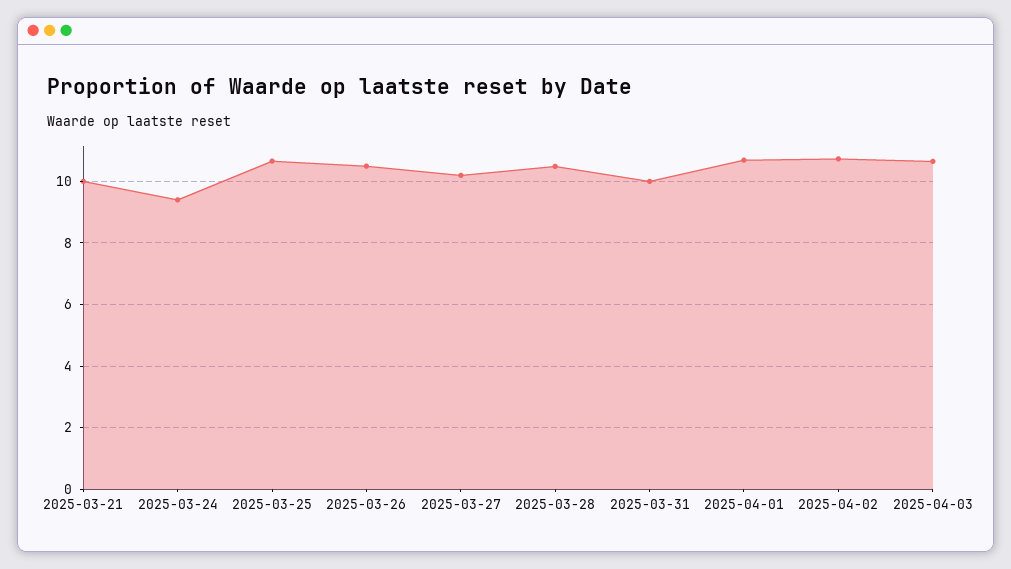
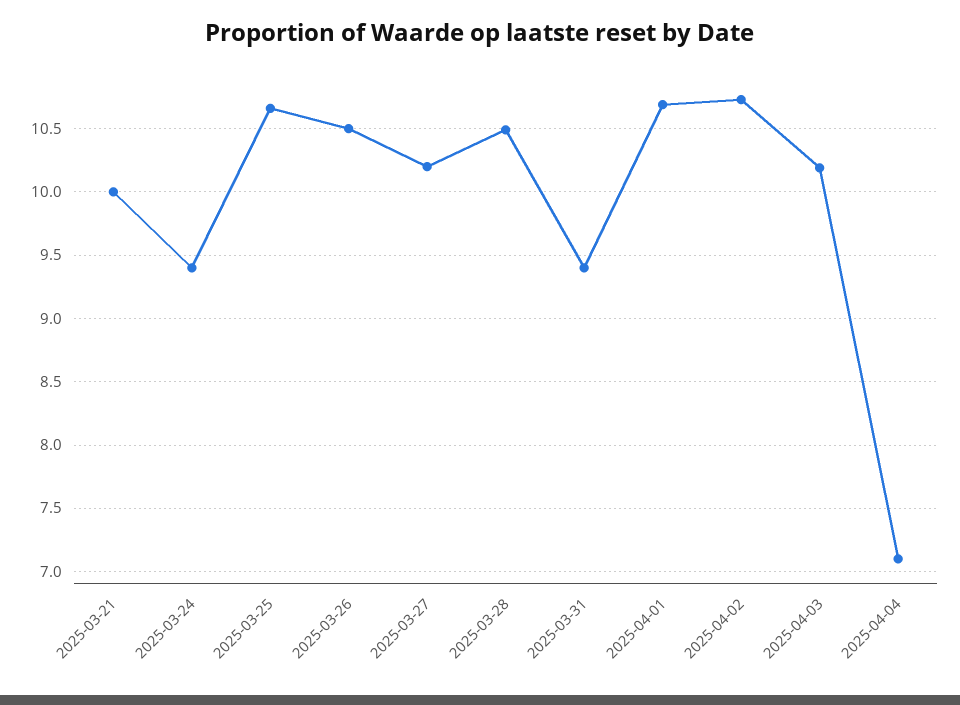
2025-03-31: 10 -> 9.4
2025-04-03: 10.6 -> 10.2
2025-04-04: none -> 7.1

